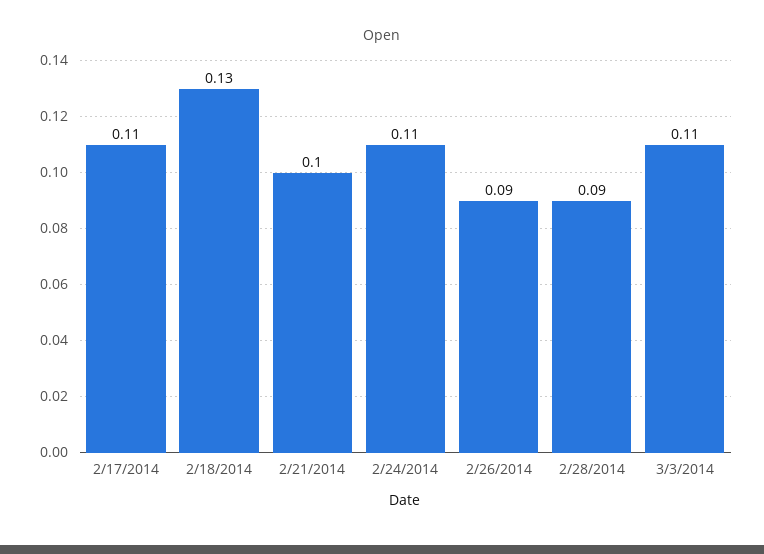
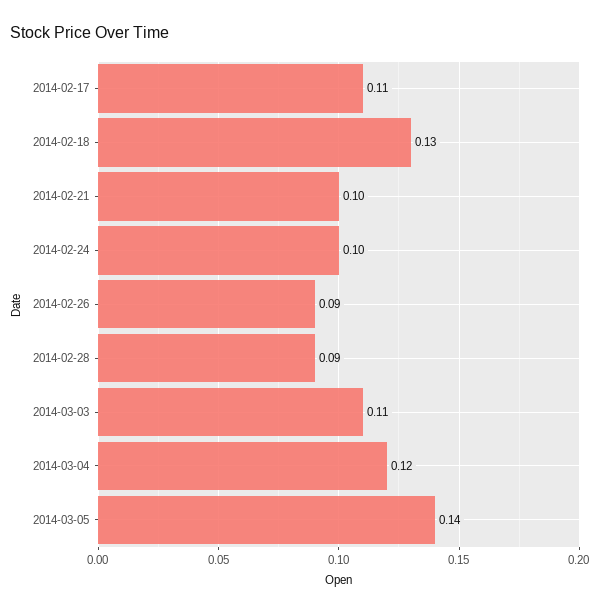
2/24/2014: 0.11 -> 0.1
2014-03-04: none -> 0.12
2014-03-05: none -> 0.14

